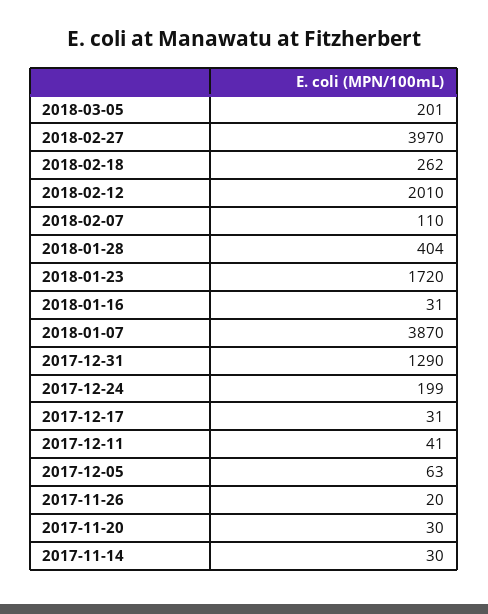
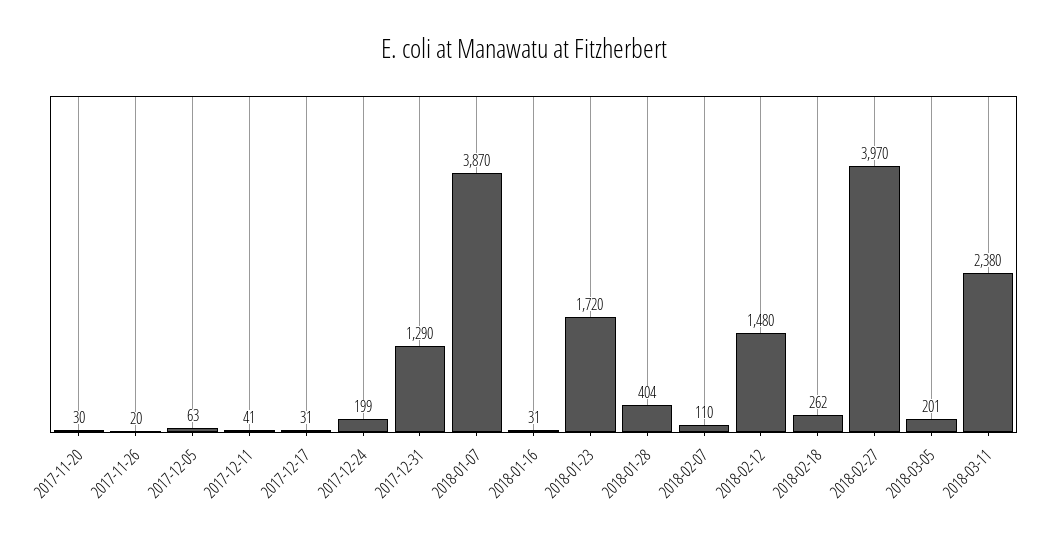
2018-02-12: 2010 -> 1480
2017-11-14: 30 -> none
2018-03-11: none -> 2380

